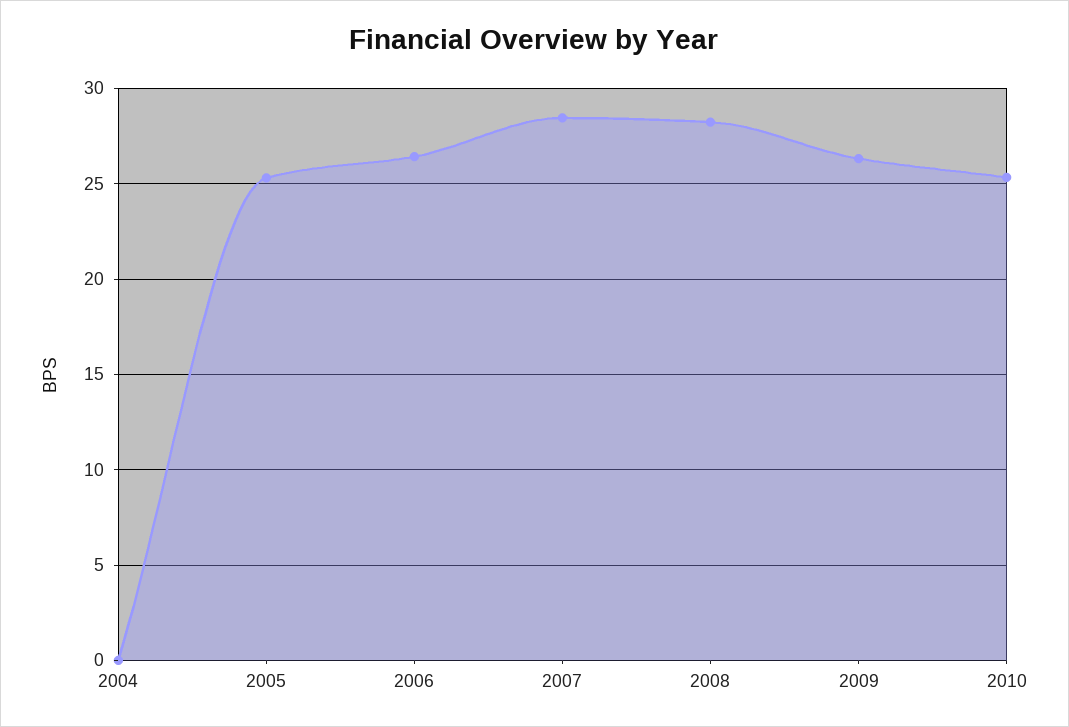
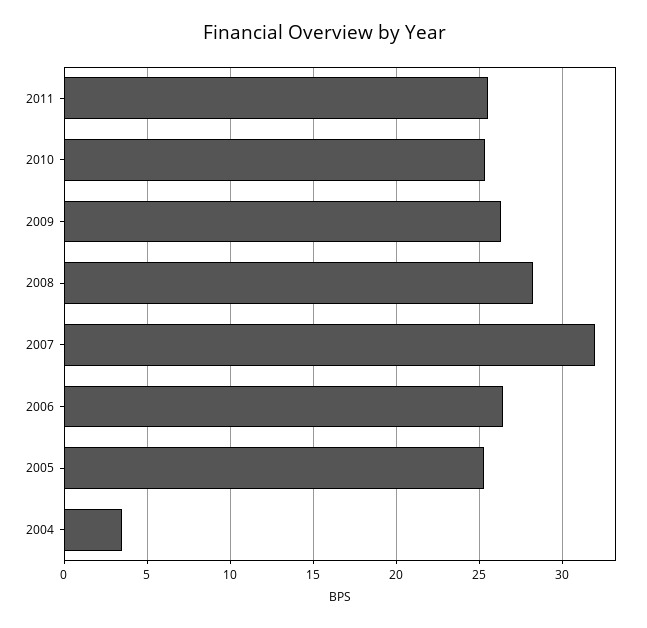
2004: 0 -> 3.5
2007: 28.5 -> 32
2011: none -> 25.5

